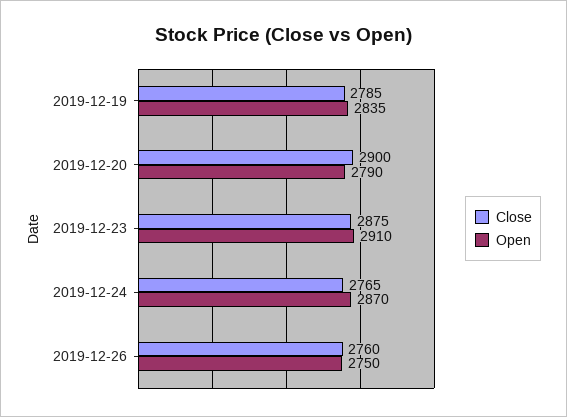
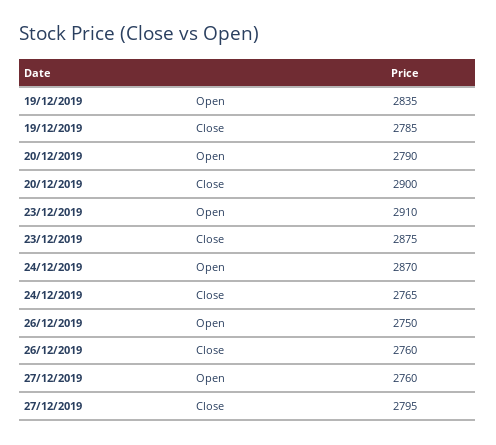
Open, 27/12/2019: none -> 2760
Close, 27/12/2019: none -> 2795

